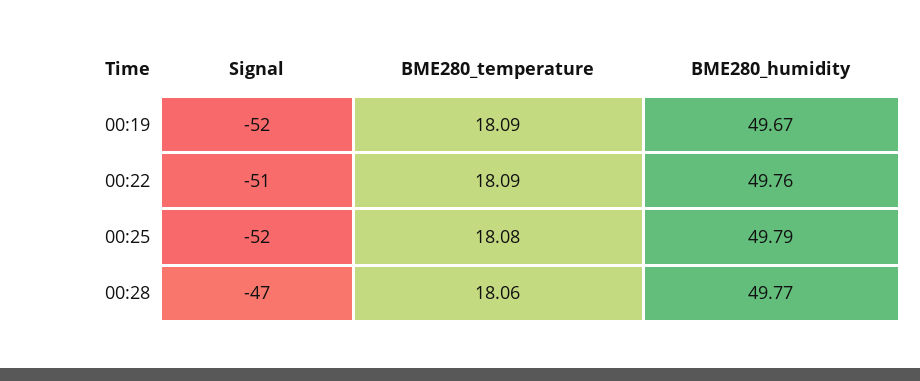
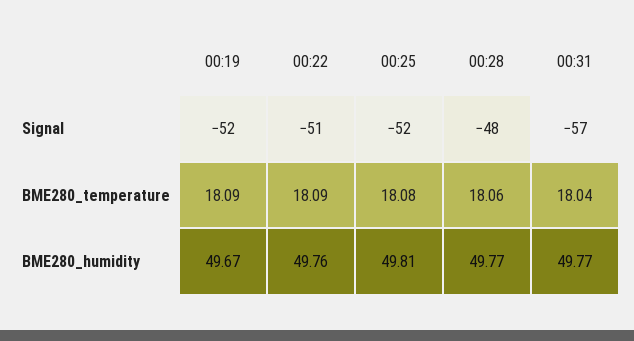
BME280_humidity, 00:25: 49.79 -> 49.81
Signal, 00:28: -47 -> -48
Signal, 00:31: none -> -57
BME280_temperature, 00:31: none -> 18.04
BME280_humidity, 00:31: none -> 49.77

